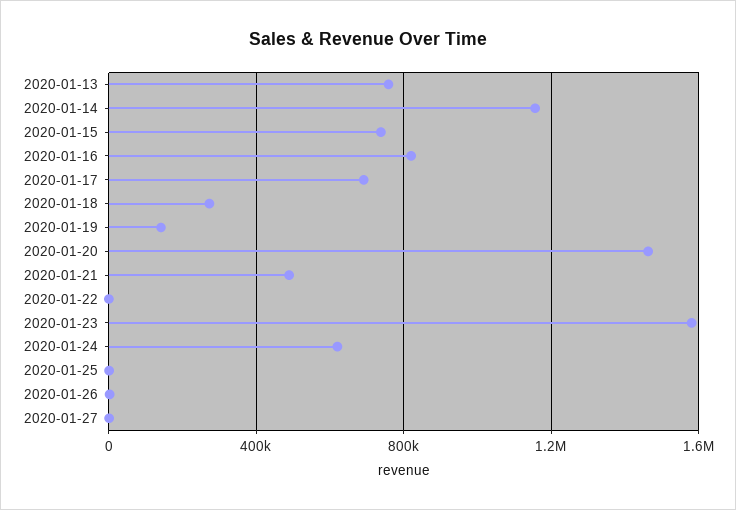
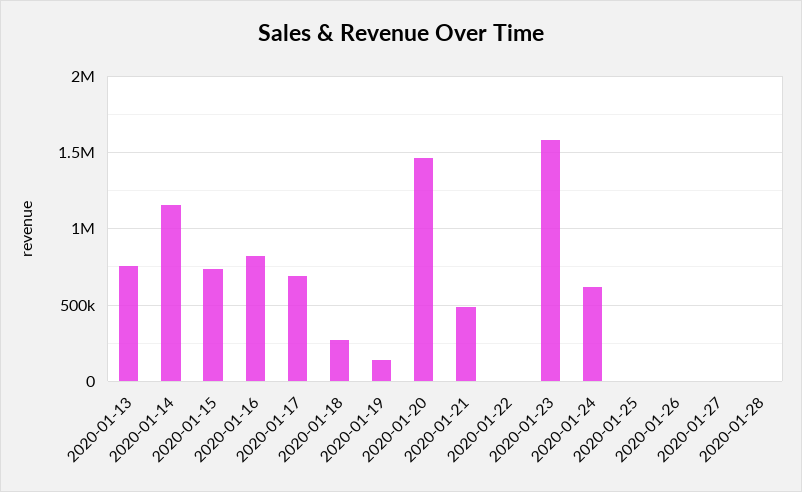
2020-01-28: none -> 0

